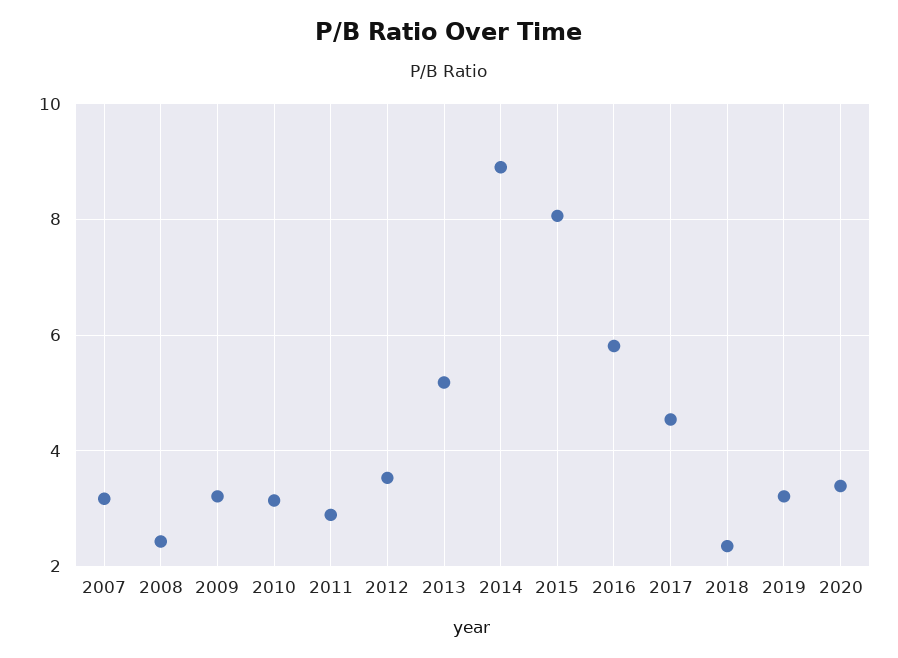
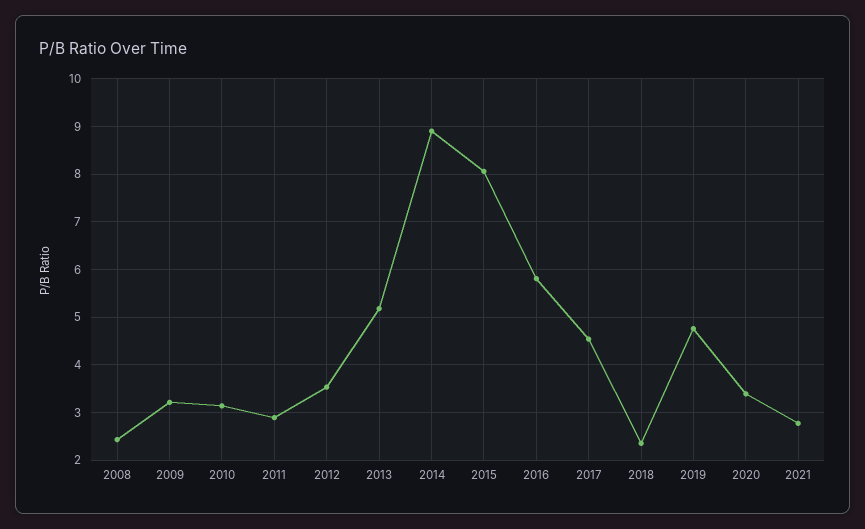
2007: 3.2 -> none
2019: 3.2 -> 4.8
2021: none -> 2.8

